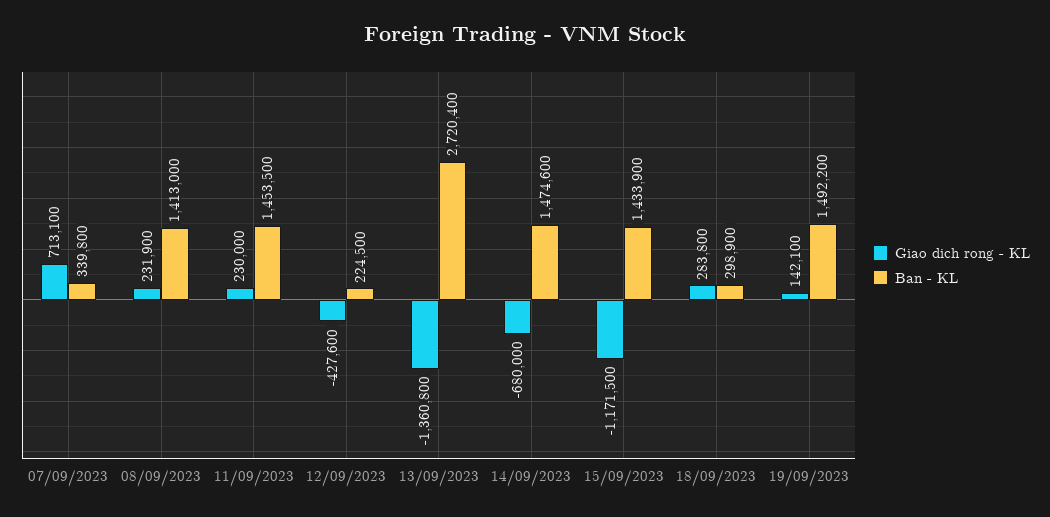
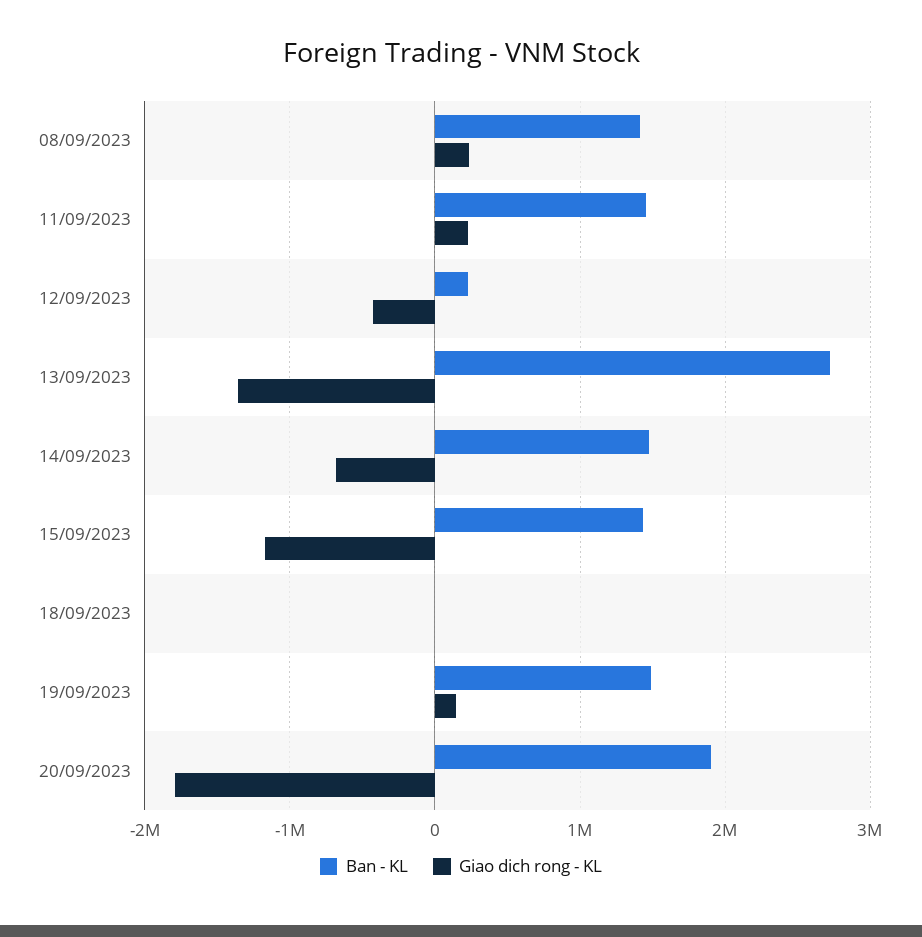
Giao dich rong - KL, 07/09/2023: 713100 -> none
Ban - KL, 07/09/2023: 339800 -> none
Giao dich rong - KL, 18/09/2023: 283800 -> 0
Ban - KL, 18/09/2023: 298900 -> 0
Ban - KL, 20/09/2023: none -> 1900000
Giao dich rong - KL, 20/09/2023: none -> -1800000

